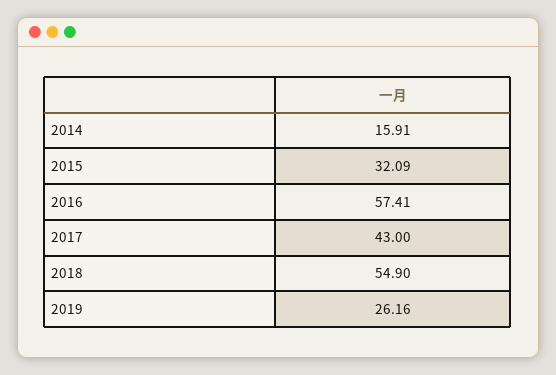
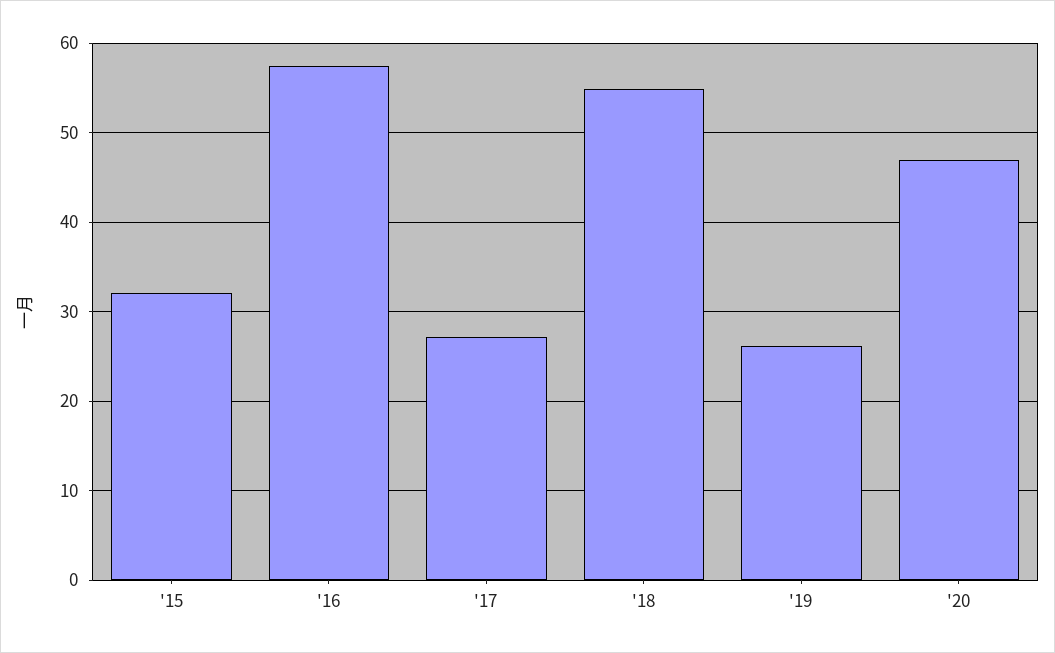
2014: 15.91 -> none
2017: 43 -> 27
'20: none -> 47

